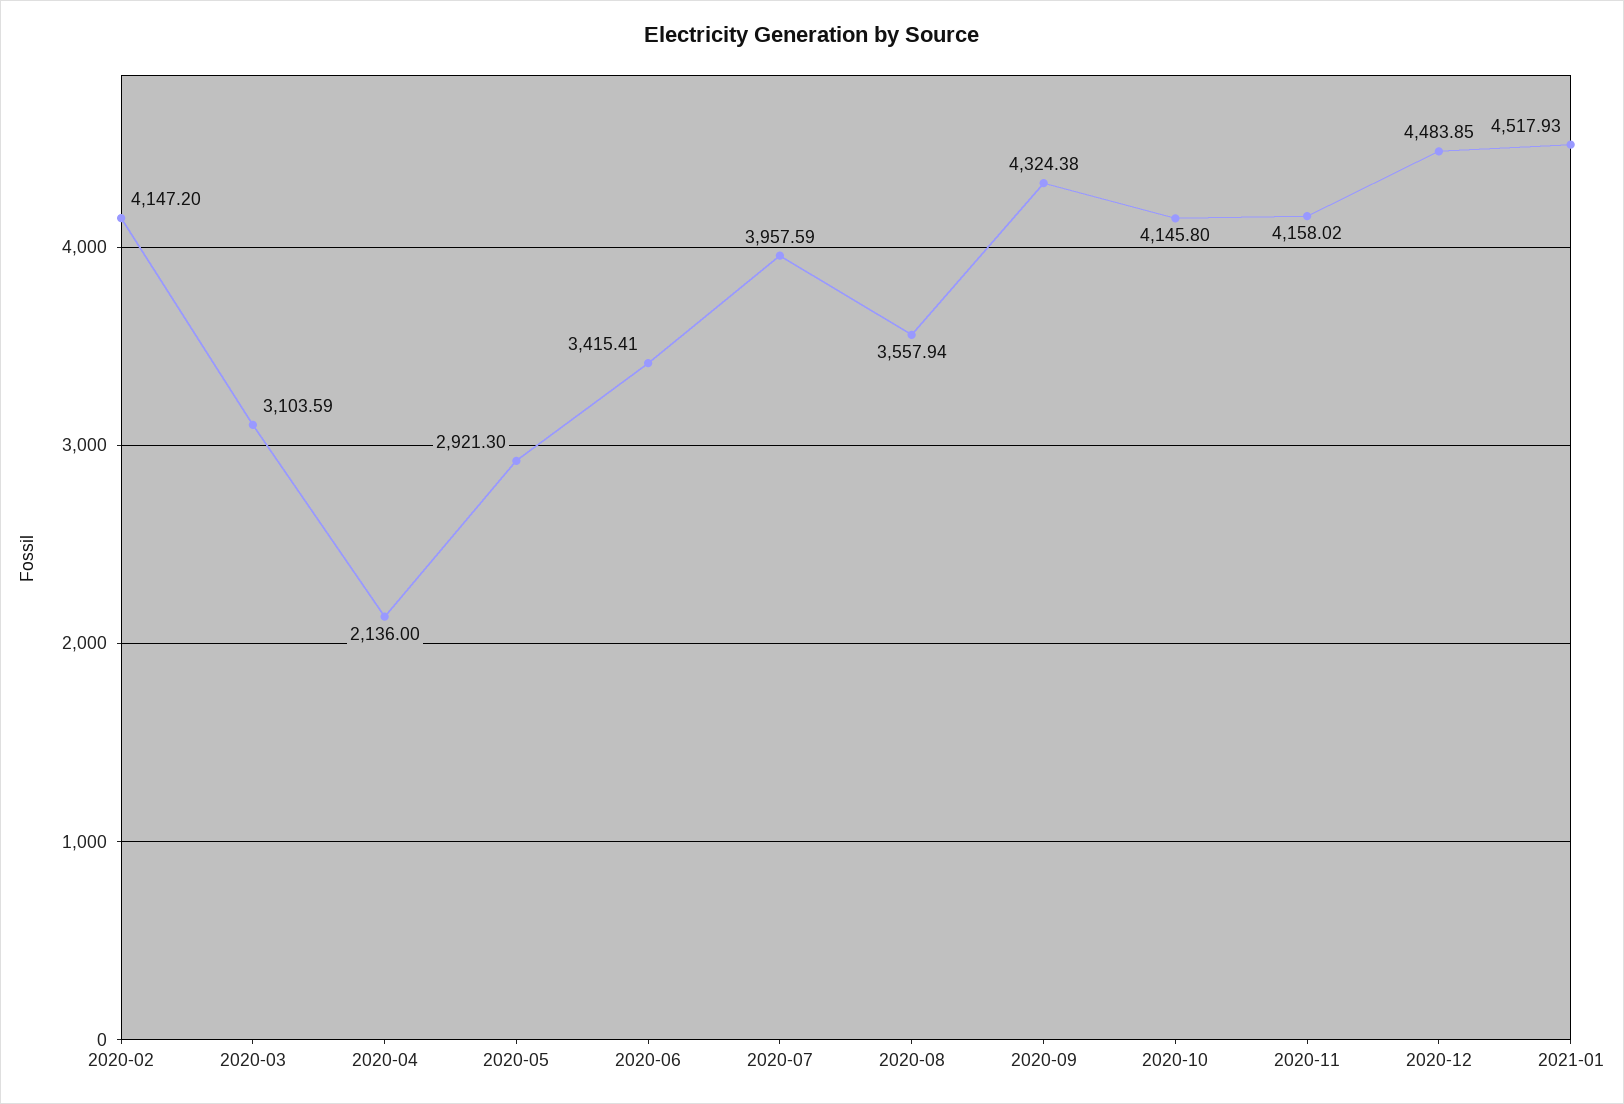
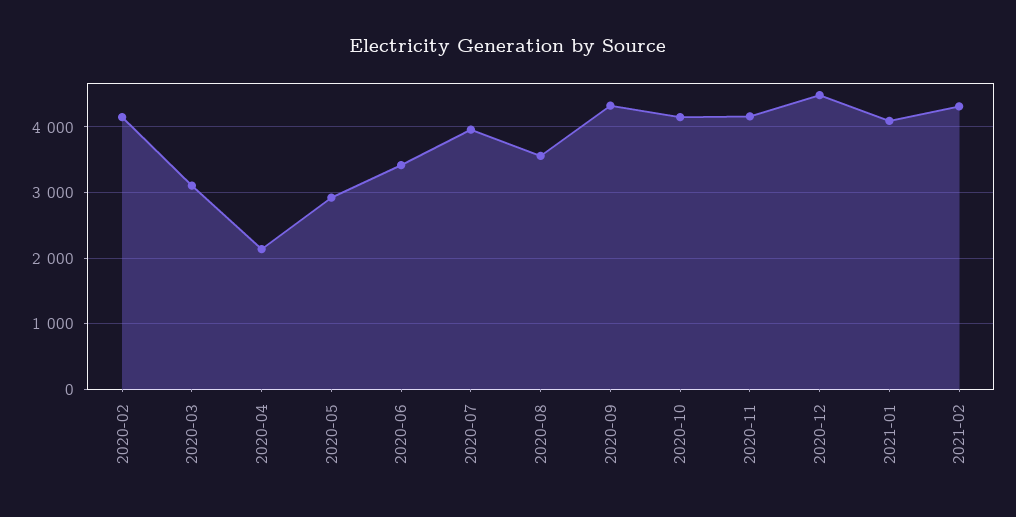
2021-01: 4517.93 -> 4100
2021-02: none -> 4300

